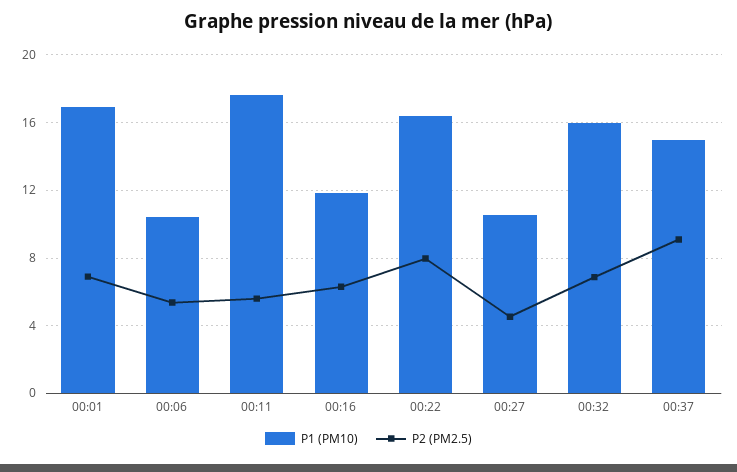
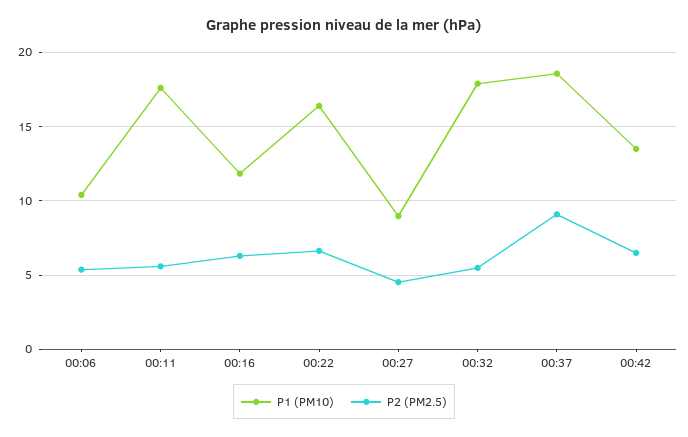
P1 (PM10), 00:01: 17 -> none
P2 (PM2.5), 00:01: 7 -> none
P2 (PM2.5), 00:22: 8 -> 6.5
P1 (PM10), 00:27: 10.5 -> 9
P1 (PM10), 00:32: 16 -> 18
P2 (PM2.5), 00:32: 7 -> 5.5
P1 (PM10), 00:37: 15 -> 18.5
P1 (PM10), 00:42: none -> 13.5
P2 (PM2.5), 00:42: none -> 6.5

